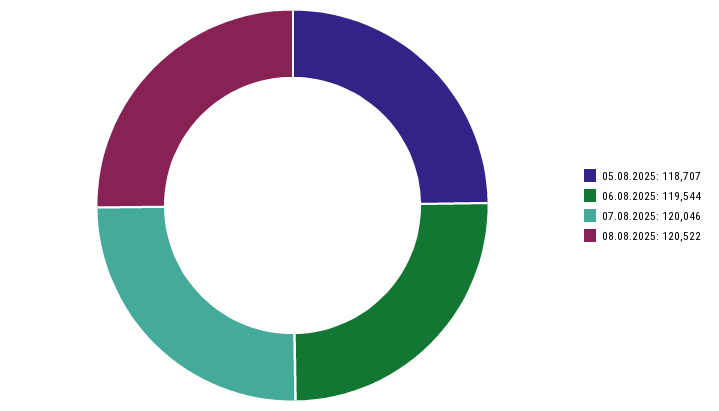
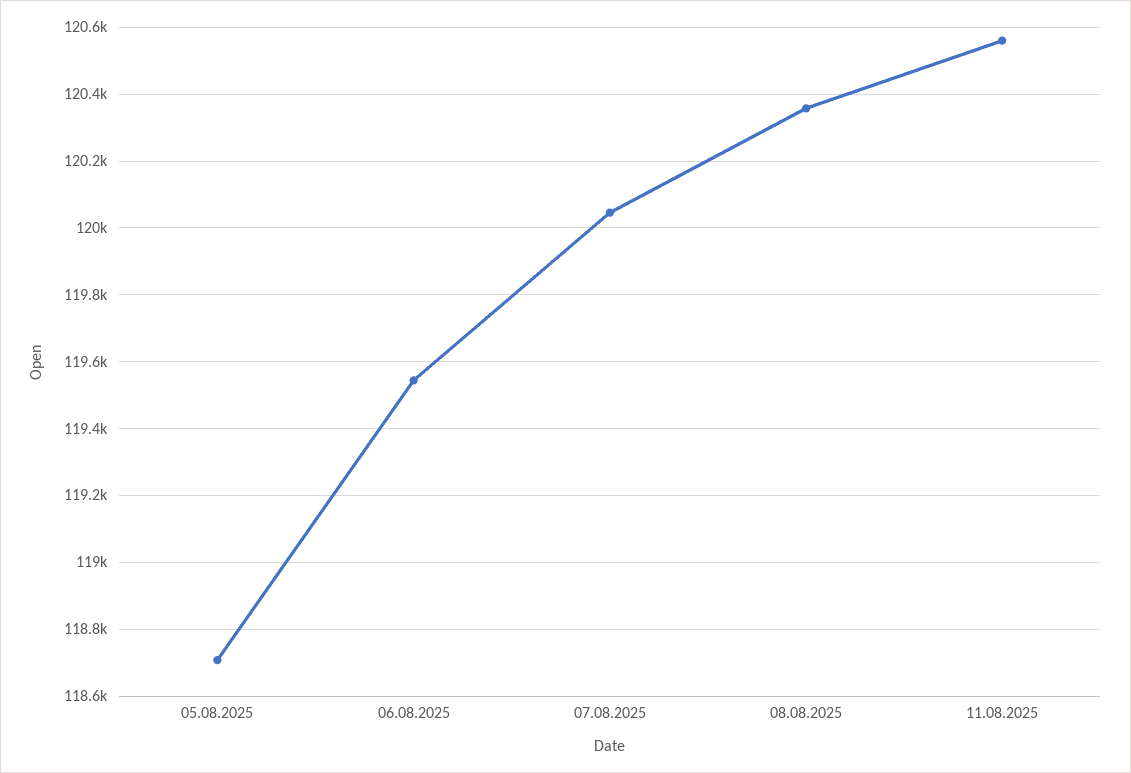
08.08.2025: 120522 -> 120360
11.08.2025: none -> 120560

